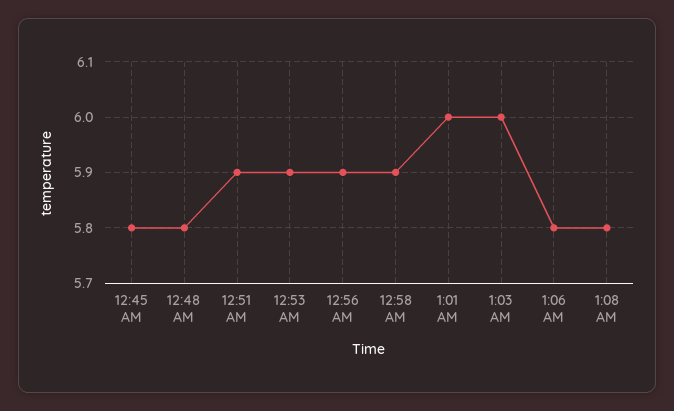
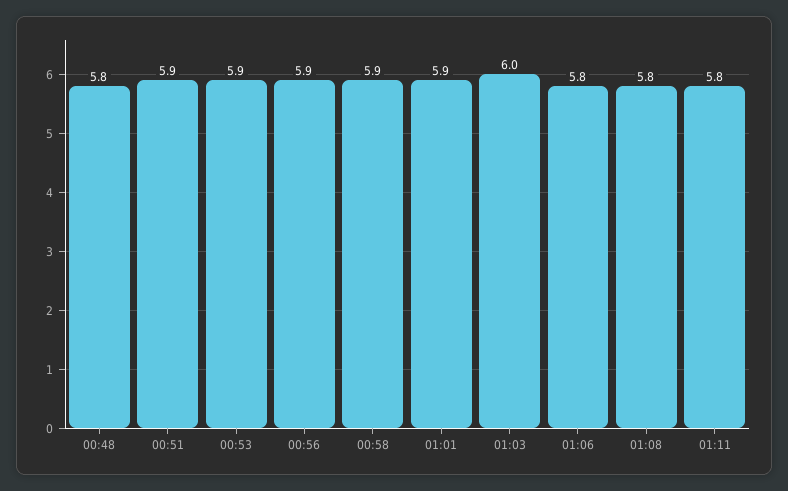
12:45 AM: 5.8 -> none
1:01 AM: 6 -> 5.9
01:11: none -> 5.8

